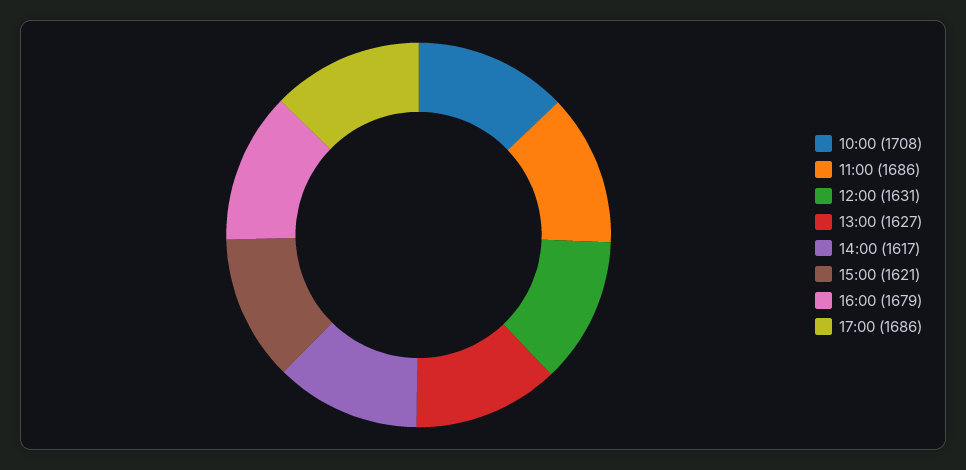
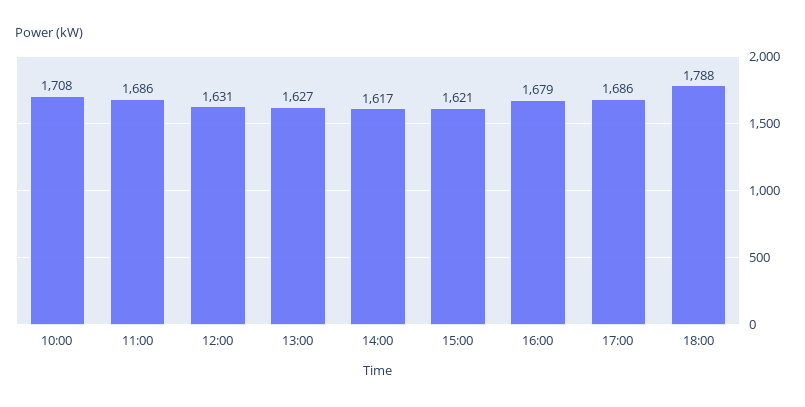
18:00: none -> 1788

